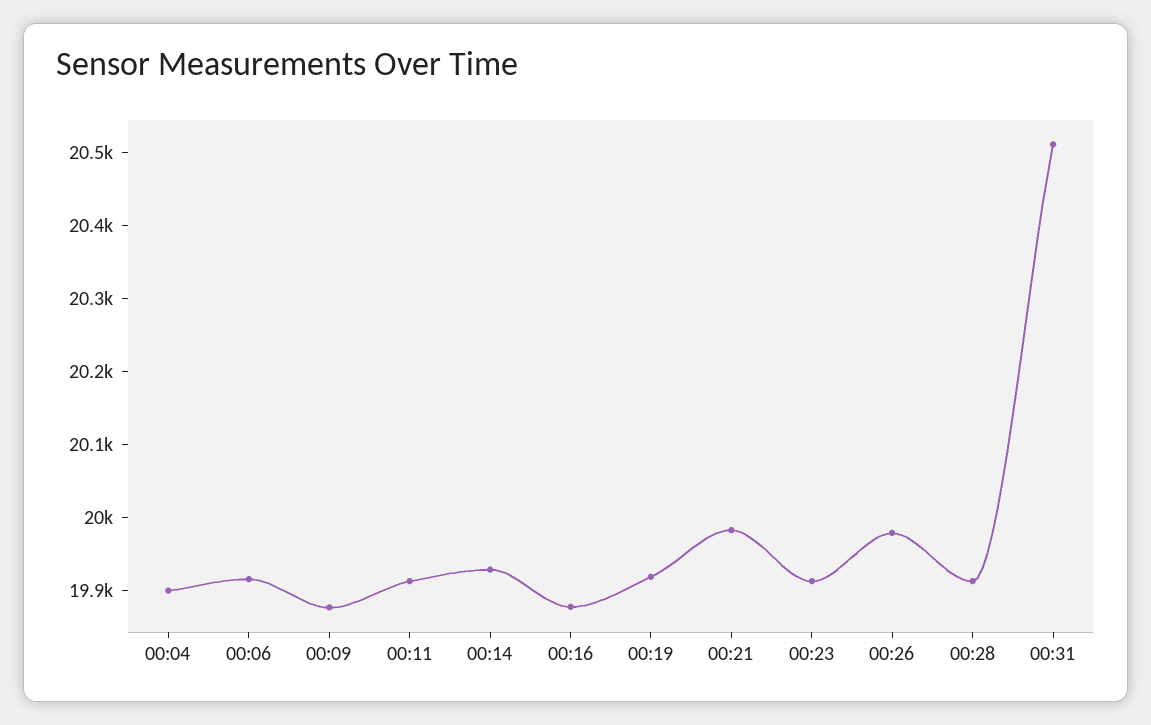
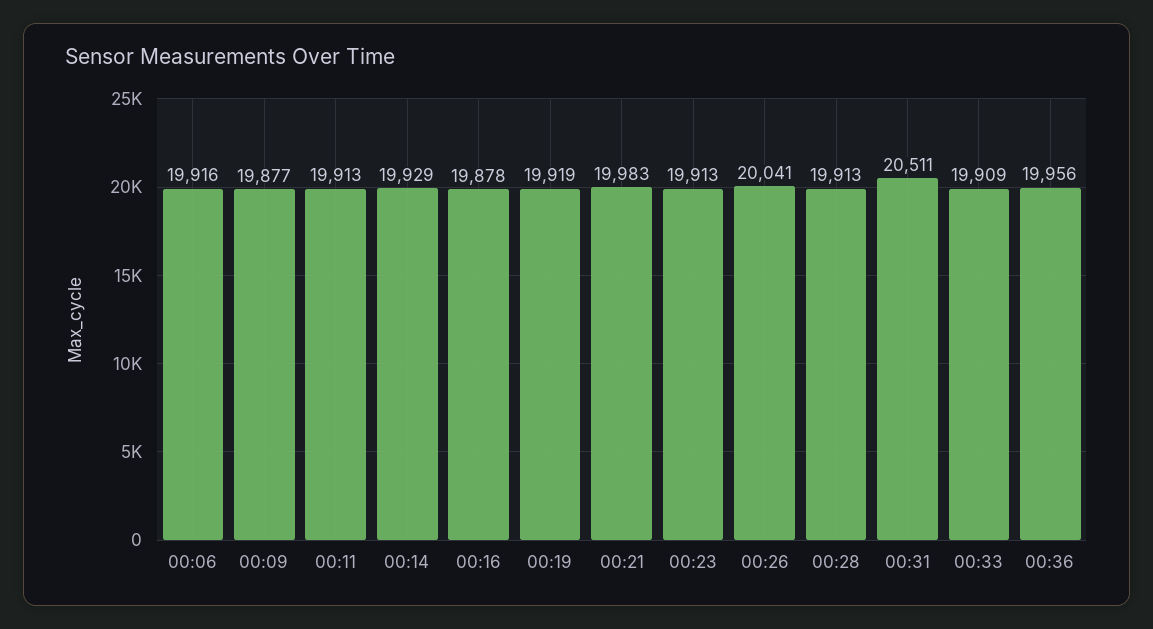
00:04: 19900 -> none
00:26: 19980 -> 20041
00:33: none -> 19909
00:36: none -> 19956

